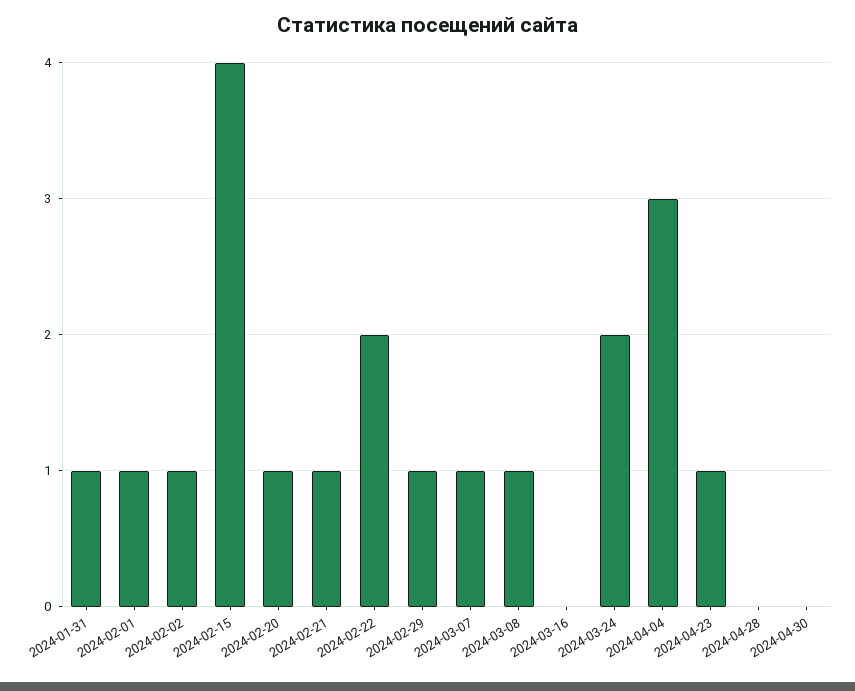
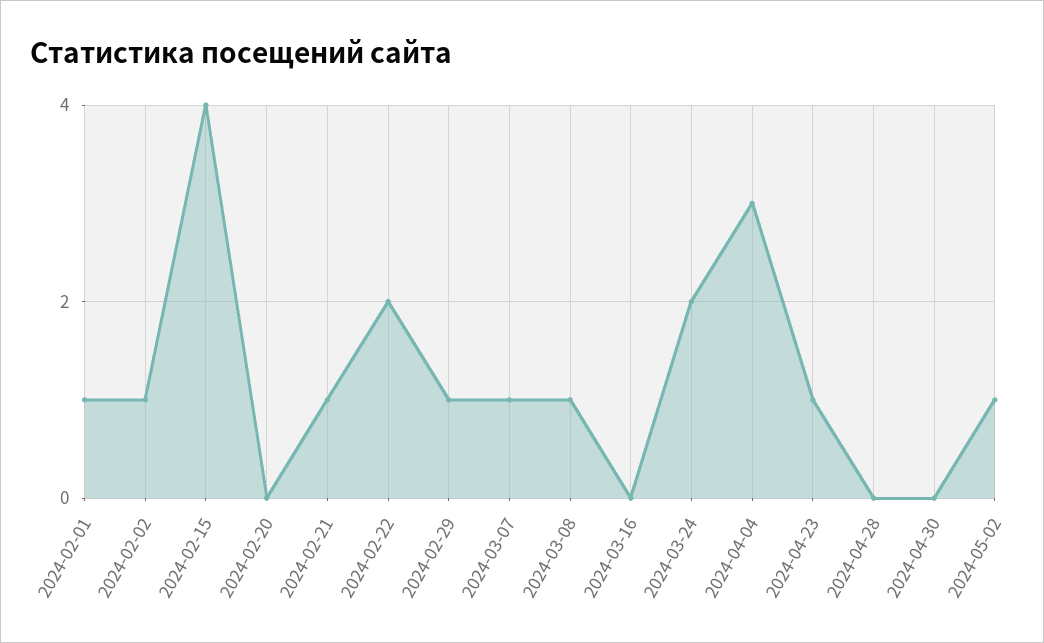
2024-01-31: 1 -> none
2024-02-20: 1 -> 0
2024-05-02: none -> 1

